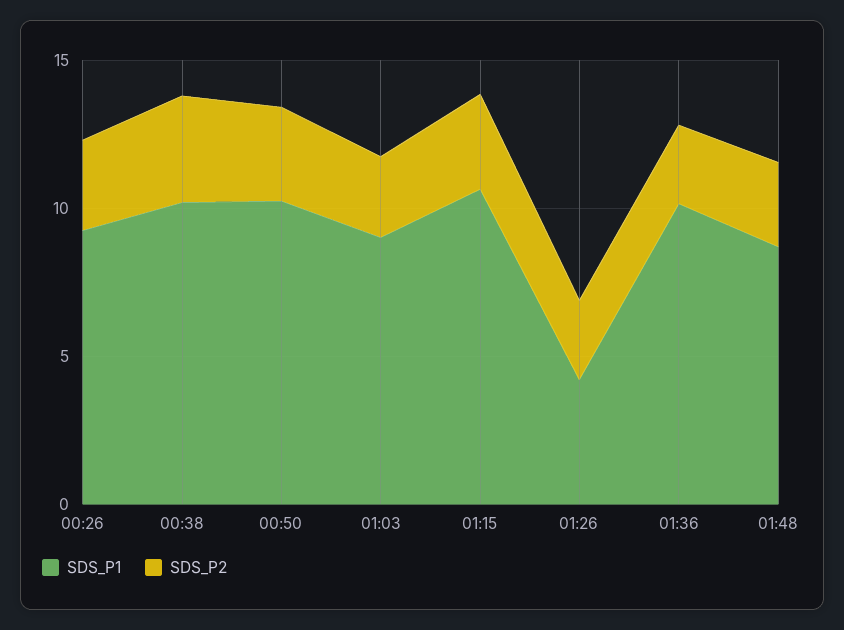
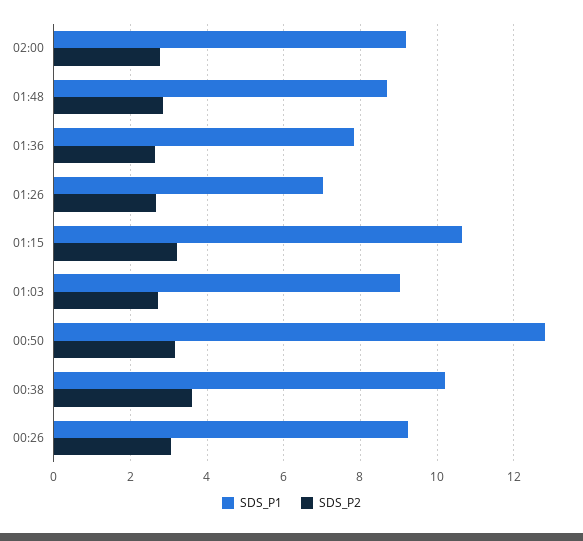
SDS_P1, 00:50: 10 -> 12.8
SDS_P1, 01:26: 4 -> 7
SDS_P1, 01:36: 10 -> 7.8
SDS_P1, 02:00: none -> 9.2
SDS_P2, 02:00: none -> 2.8

